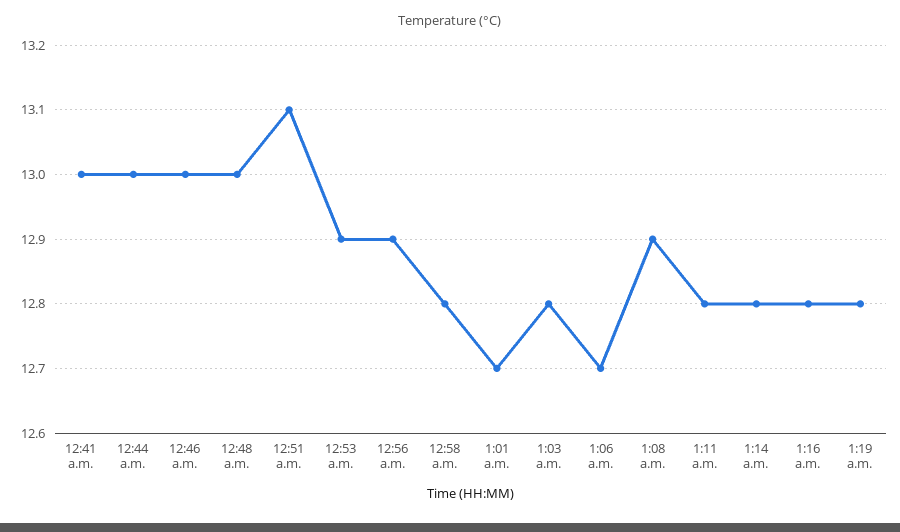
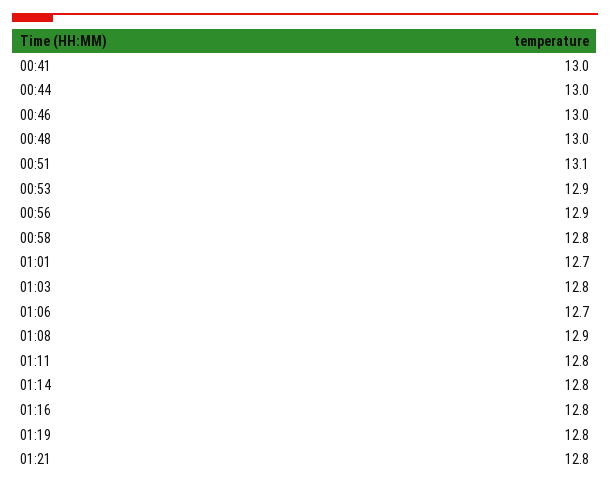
01:21: none -> 12.8

